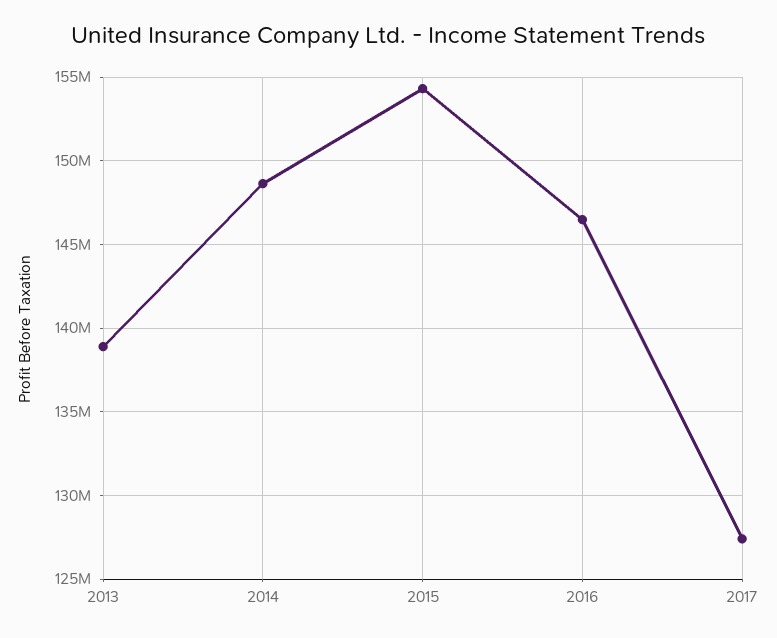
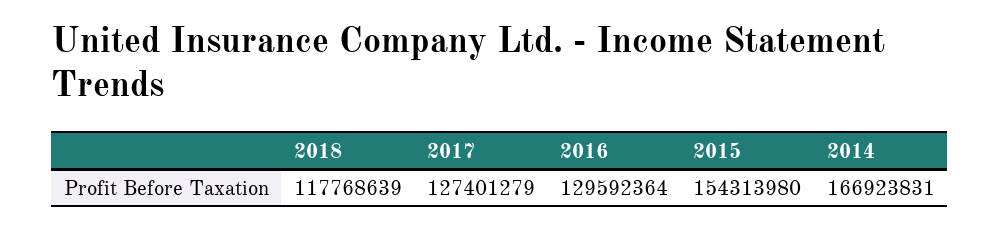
2013: 139000000 -> none
2014: 148500000 -> 166923831
2016: 146500000 -> 129592364
2018: none -> 117768639

